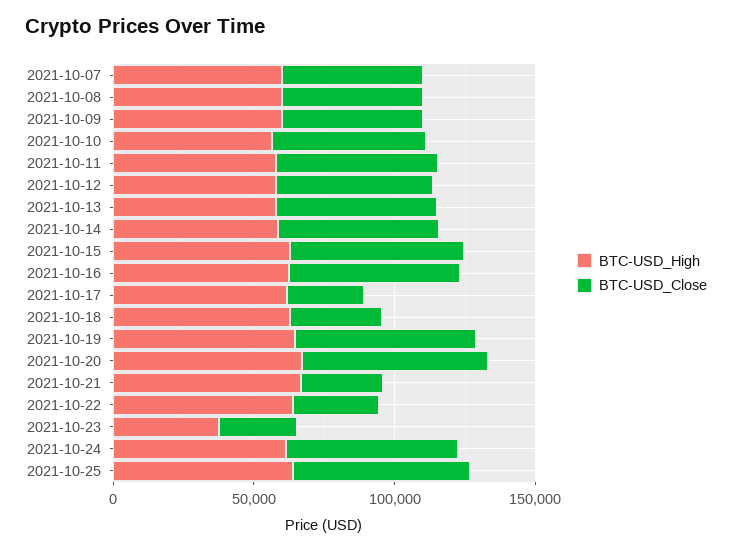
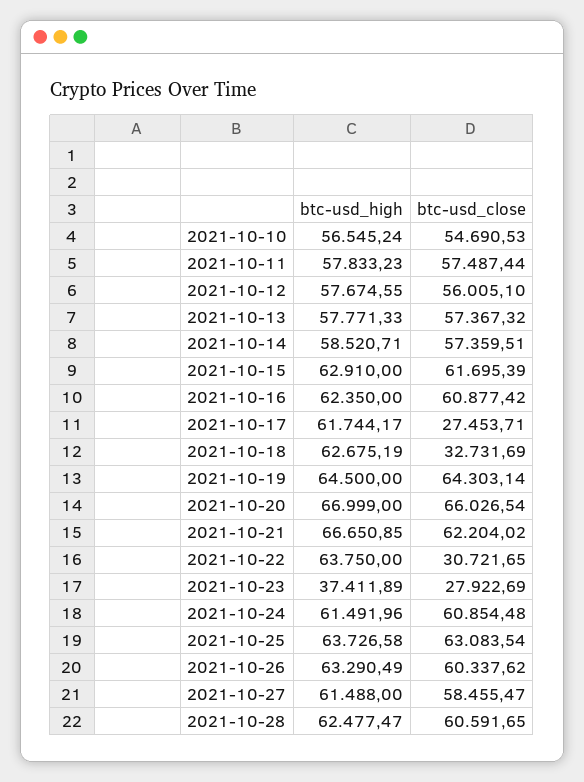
BTC-USD_High, 2021-10-07: 60000 -> none
BTC-USD_Close, 2021-10-07: 50000 -> none
BTC-USD_High, 2021-10-08: 60000 -> none
BTC-USD_Close, 2021-10-08: 50000 -> none
BTC-USD_High, 2021-10-09: 60000 -> none
BTC-USD_Close, 2021-10-09: 50000 -> none
BTC-USD_Close, 2021-10-21: 30000 -> 62204.02
BTC-USD_High, 2021-10-26: none -> 63290.49
BTC-USD_Close, 2021-10-26: none -> 60337.62
BTC-USD_High, 2021-10-27: none -> 61488
BTC-USD_Close, 2021-10-27: none -> 58455.47
BTC-USD_High, 2021-10-28: none -> 62477.47
BTC-USD_Close, 2021-10-28: none -> 60591.65

